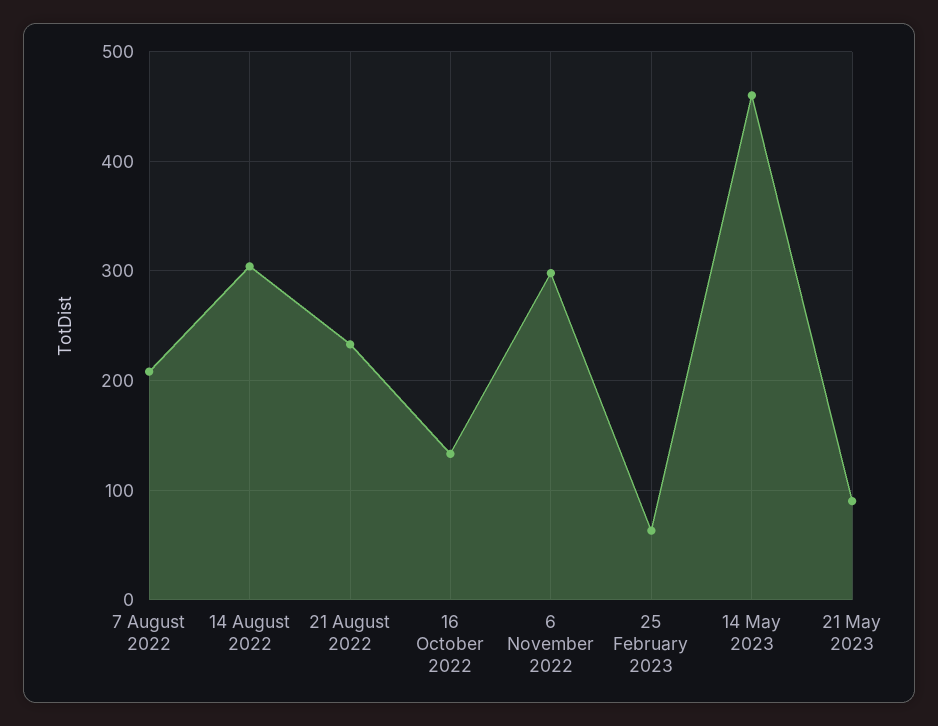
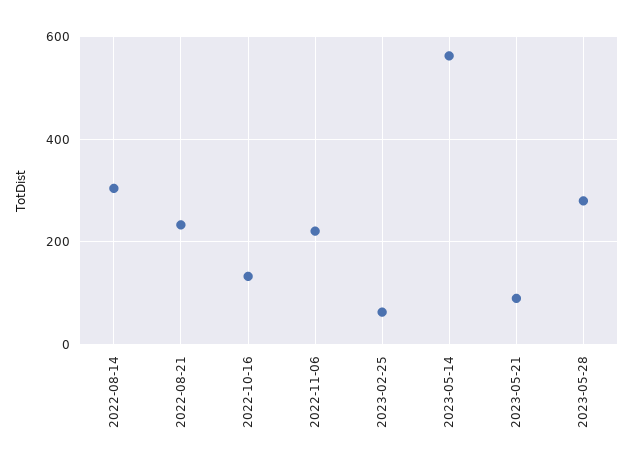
7 August 2022: 210 -> none
6 November 2022: 300 -> 220
14 May 2023: 460 -> 560
2023-05-28: none -> 280

